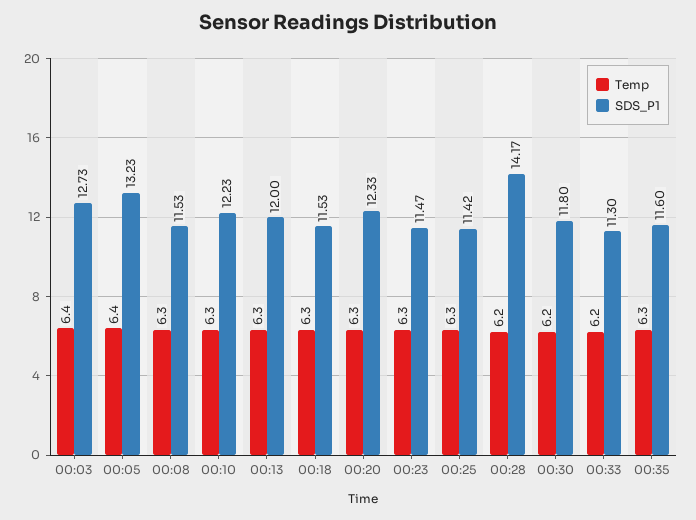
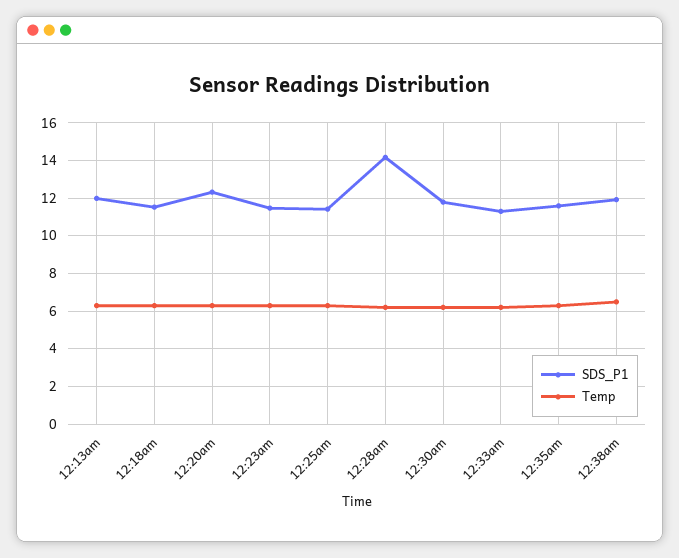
Temp, 00:03: 6.4 -> none
SDS_P1, 00:03: 12.73 -> none
Temp, 00:05: 6.4 -> none
SDS_P1, 00:05: 13.23 -> none
Temp, 00:08: 6.3 -> none
SDS_P1, 00:08: 11.53 -> none
Temp, 00:10: 6.3 -> none
SDS_P1, 00:10: 12.23 -> none
SDS_P1, 12:38am: none -> 12
Temp, 12:38am: none -> 6.5

